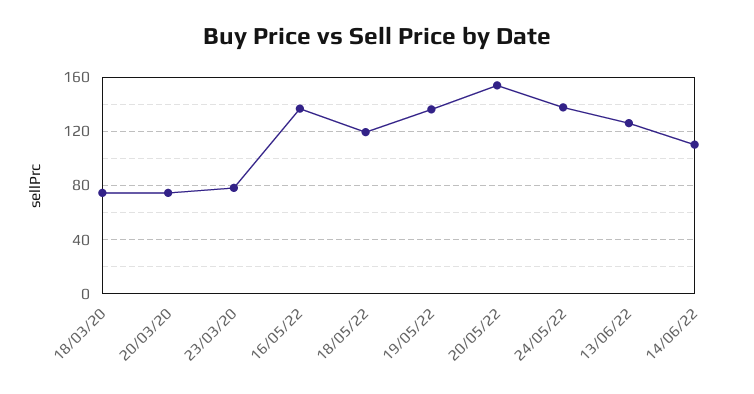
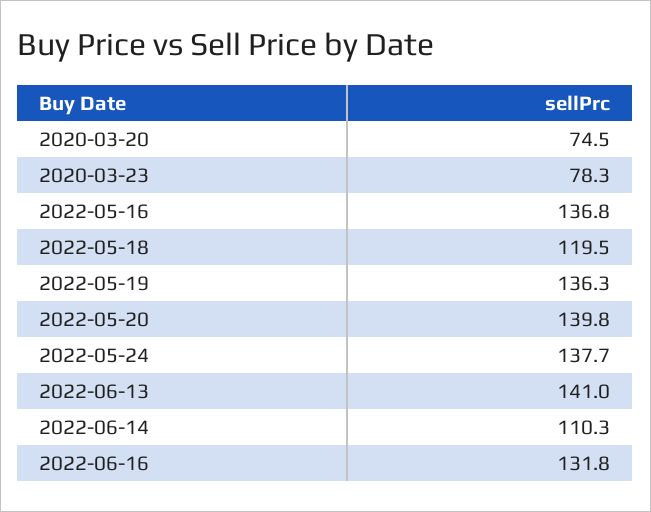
18/03/20: 75 -> none
20/05/22: 155 -> 139.8
13/06/22: 125 -> 141
2022-06-16: none -> 131.8

